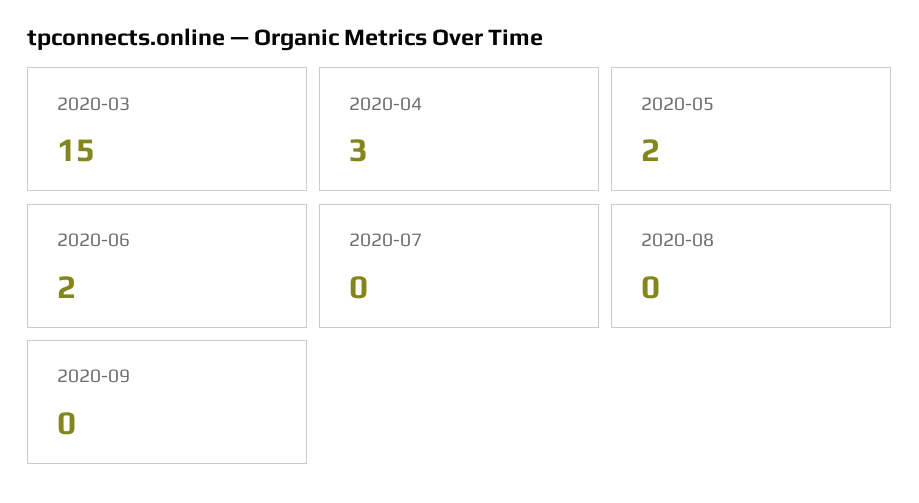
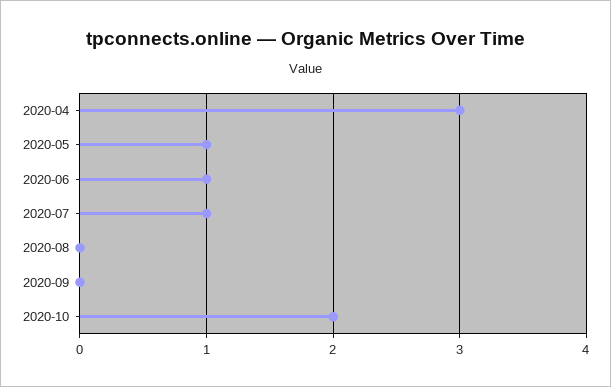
2020-03: 15 -> none
2020-05: 2 -> 1
2020-06: 2 -> 1
2020-07: 0 -> 1
2020-10: none -> 2

